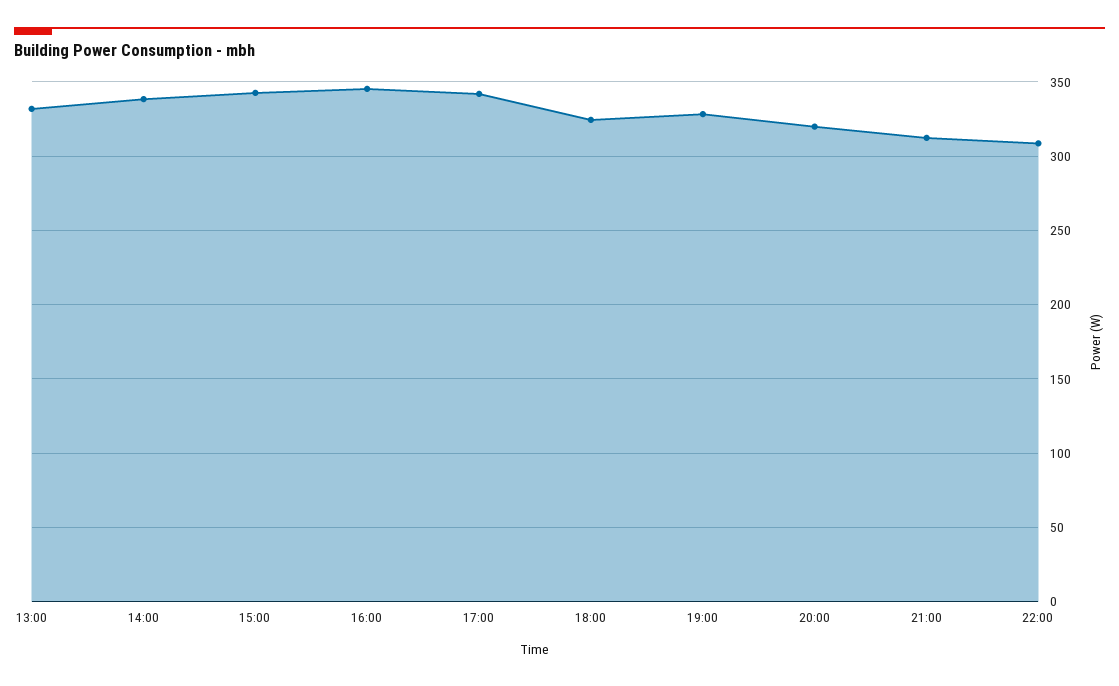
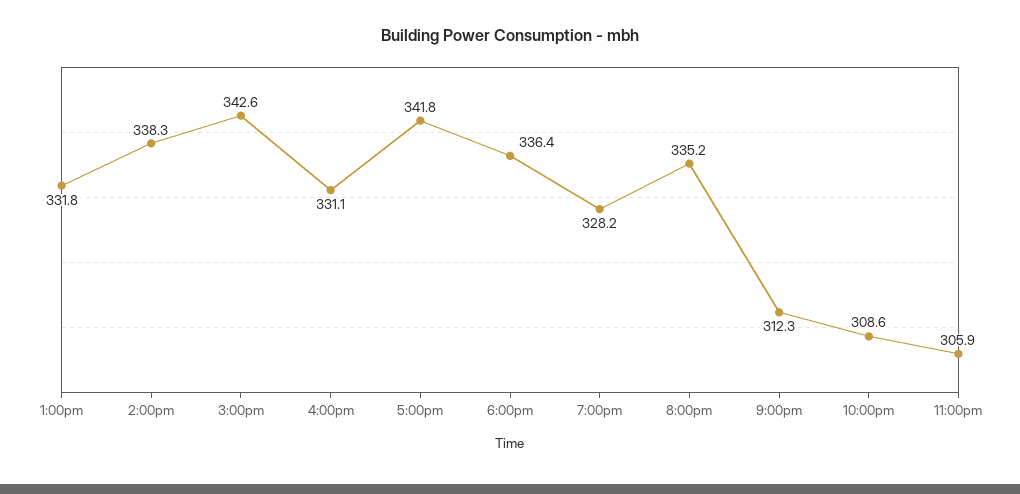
16:00: 345 -> 331.1
18:00: 325 -> 336.4
20:00: 320 -> 335.2
11:00pm: none -> 305.9

